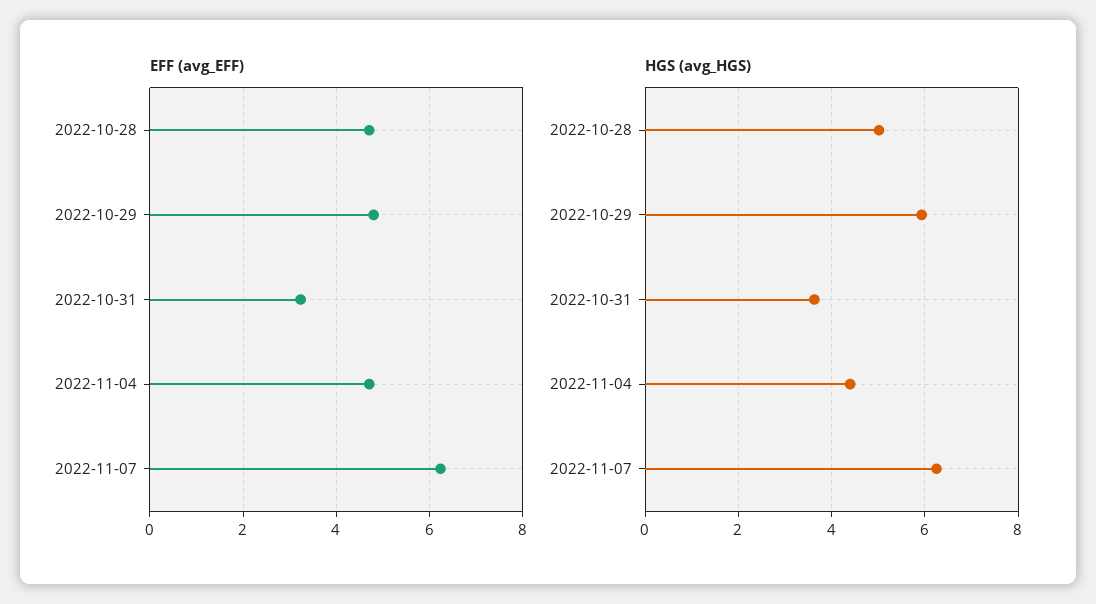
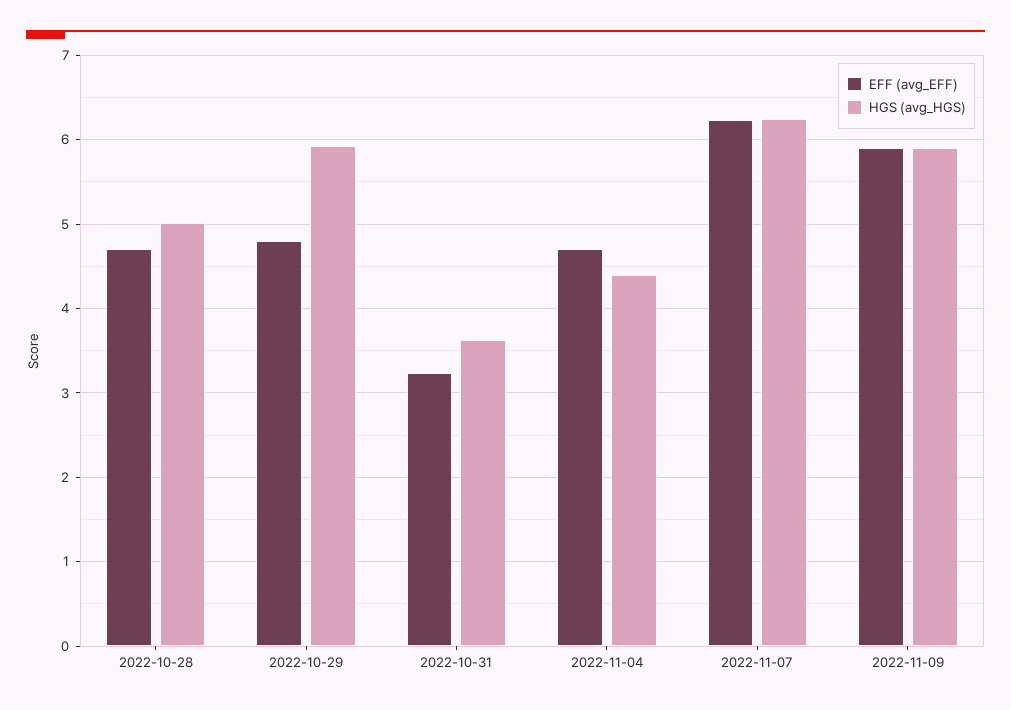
EFF (avg_EFF), 2022-11-09: none -> 5.9
HGS (avg_HGS), 2022-11-09: none -> 5.9

